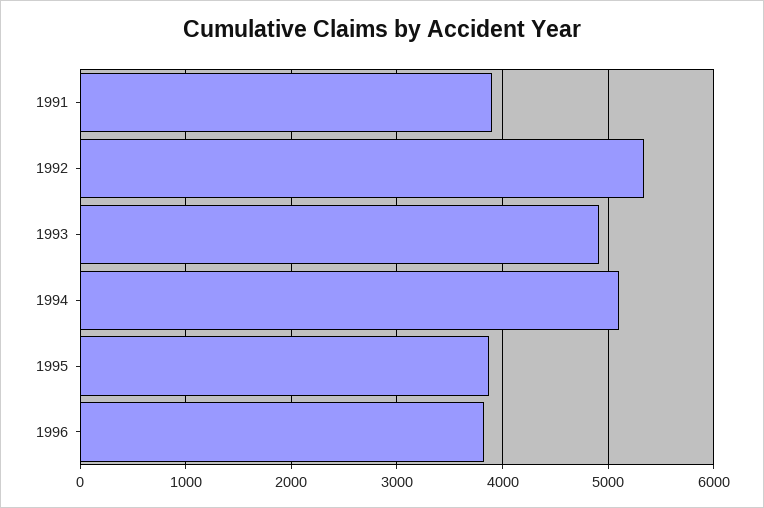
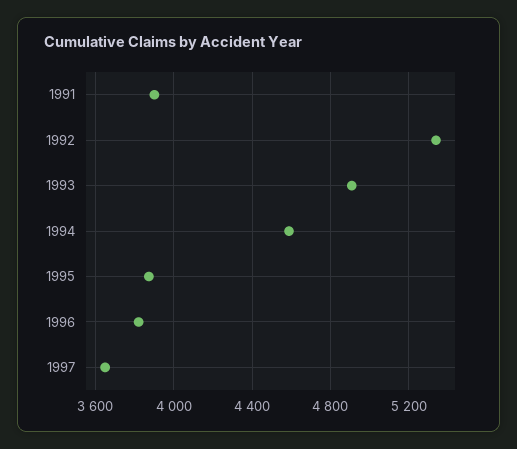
1994: 5100 -> 4600
1997: none -> 3650

